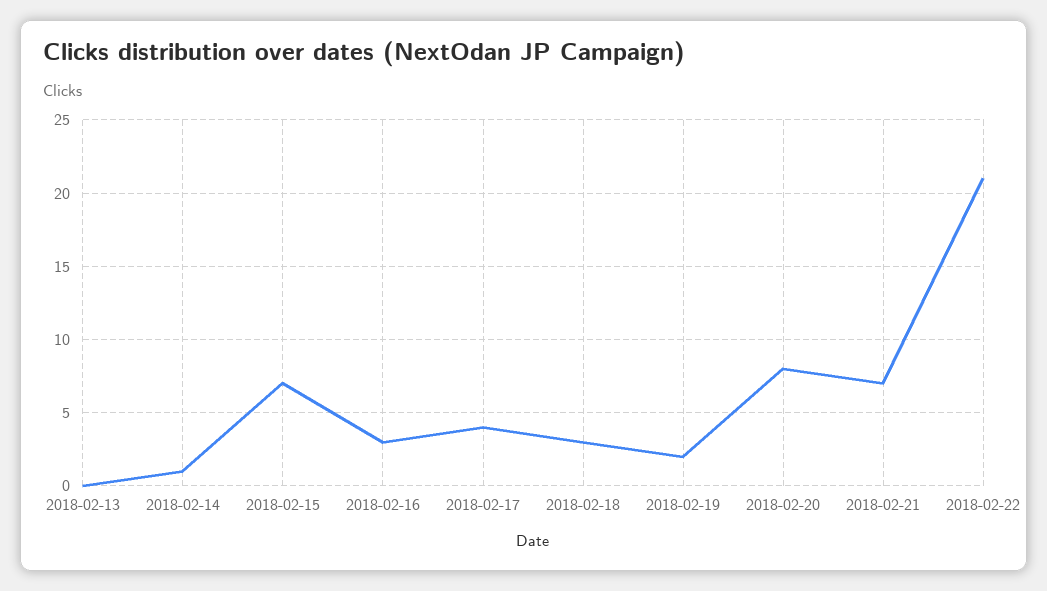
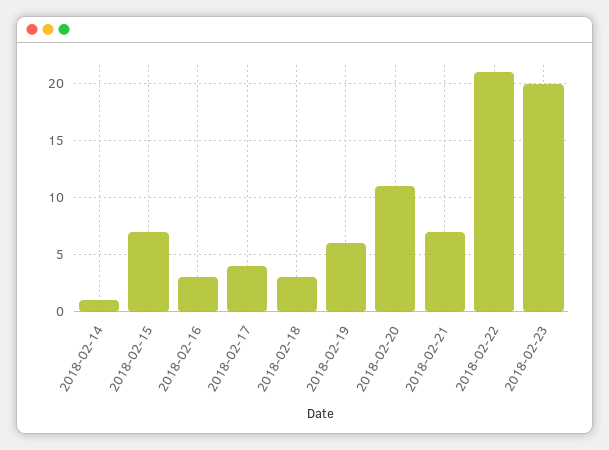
2018-02-13: 0 -> none
2018-02-19: 2 -> 6
2018-02-20: 8 -> 11
2018-02-23: none -> 20

